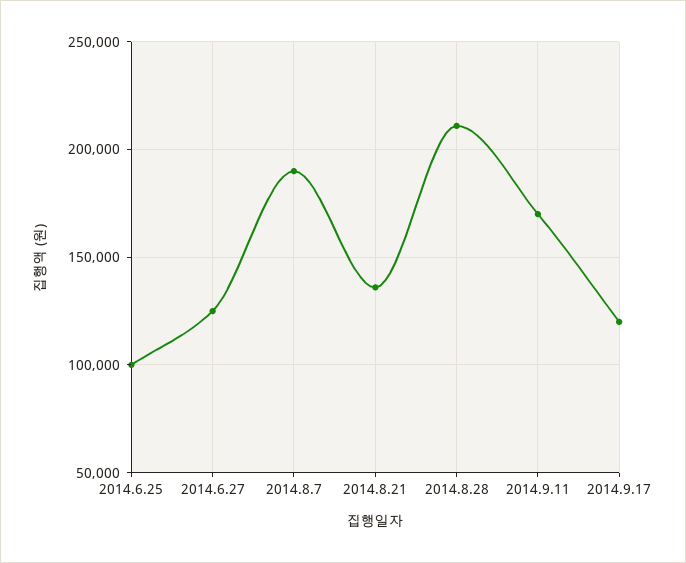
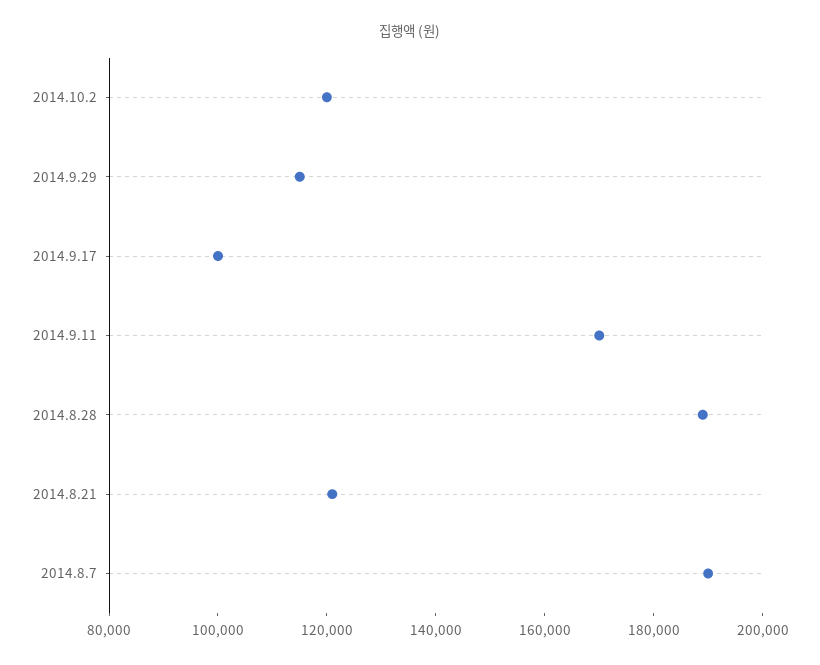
2014.6.25: 100000 -> none
2014.6.27: 125000 -> none
2014.8.21: 135000 -> 120000
2014.8.28: 210000 -> 190000
2014.9.17: 120000 -> 100000
2014.10.2: none -> 120000
2014.9.29: none -> 115000

